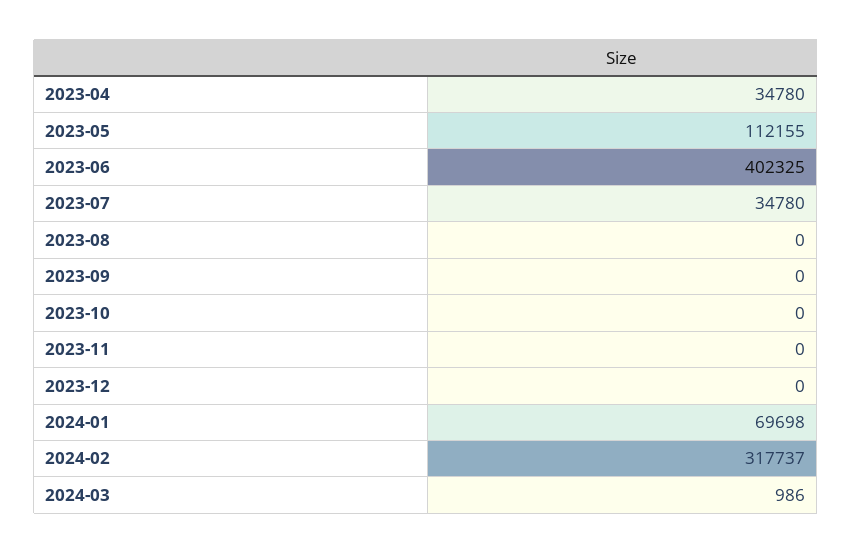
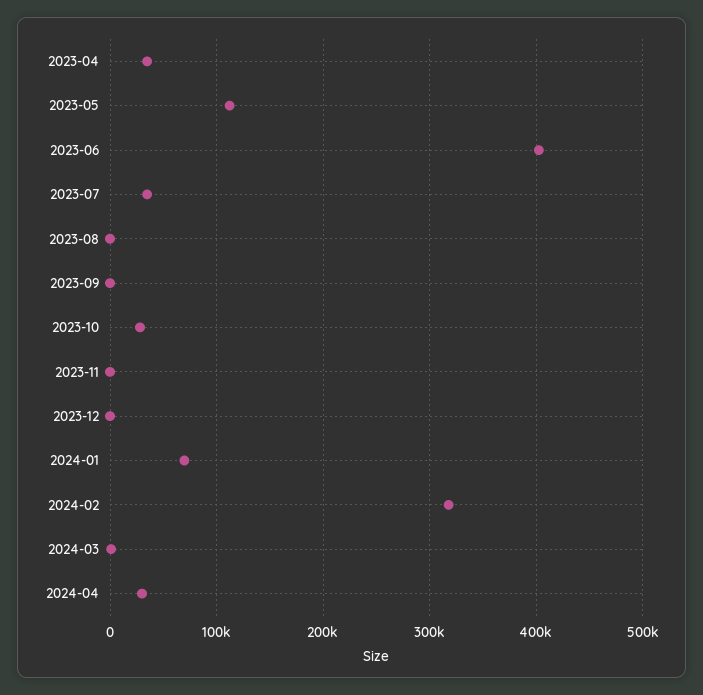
2023-10: 0 -> 30000
2024-04: none -> 30000

